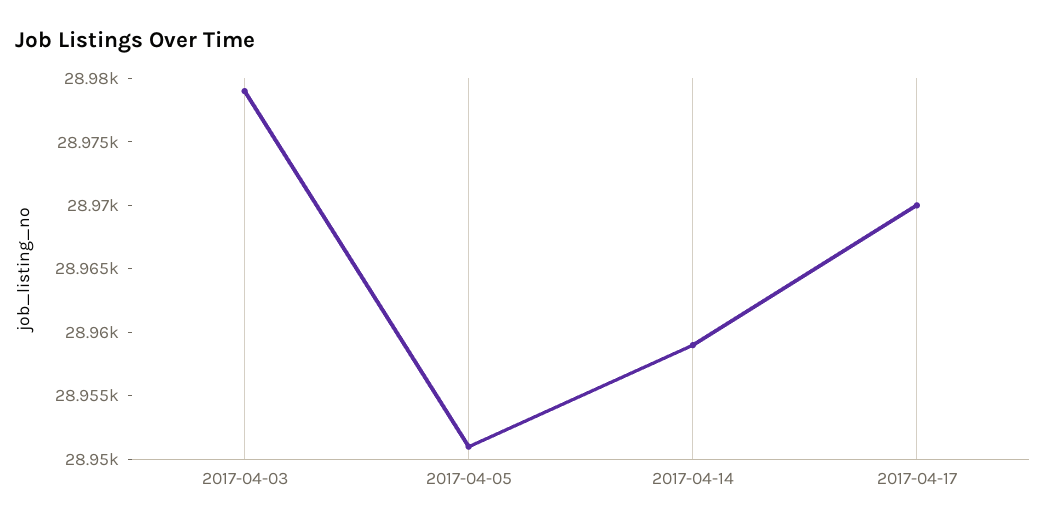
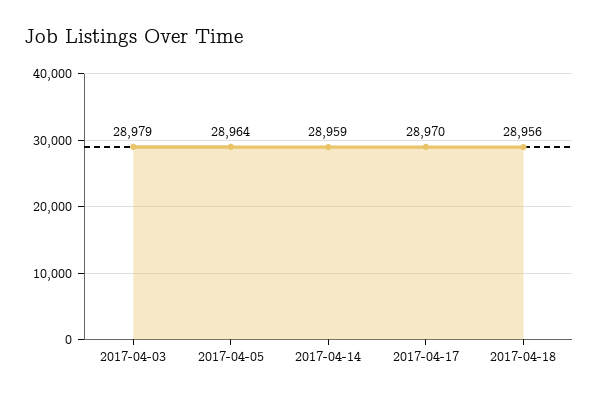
2017-04-05: 28951 -> 28964
2017-04-18: none -> 28956

